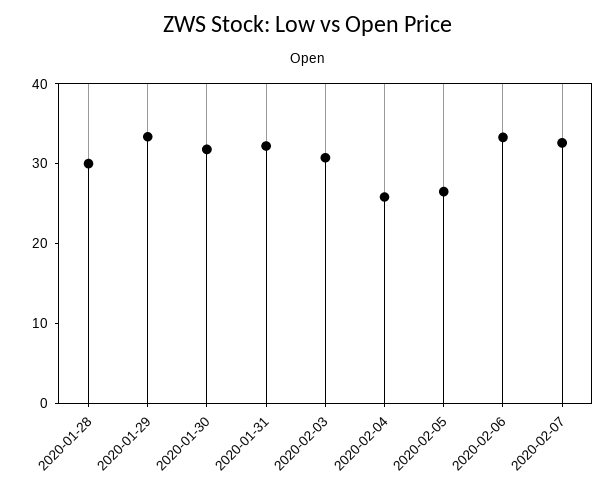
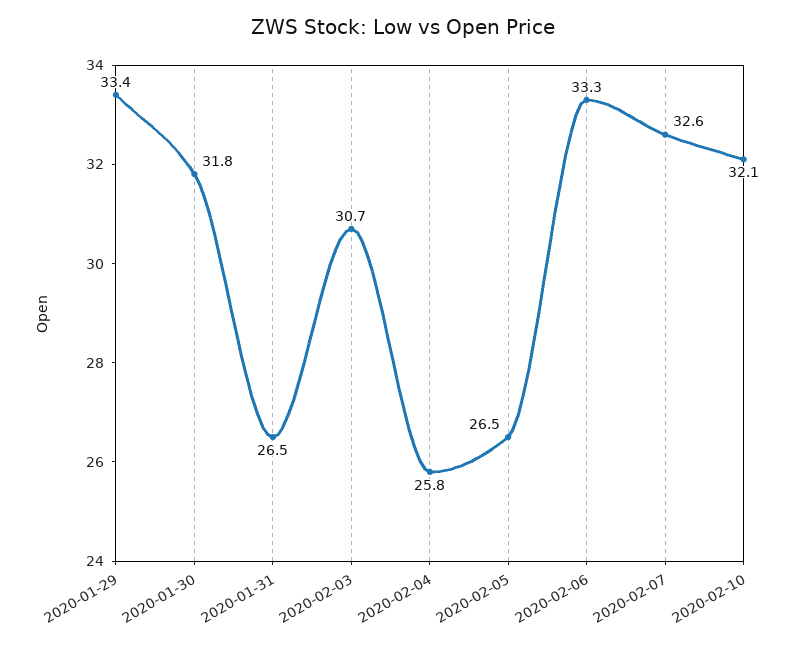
2020-01-28: 30 -> none
2020-01-31: 32 -> 26.5
2020-02-10: none -> 32.1

